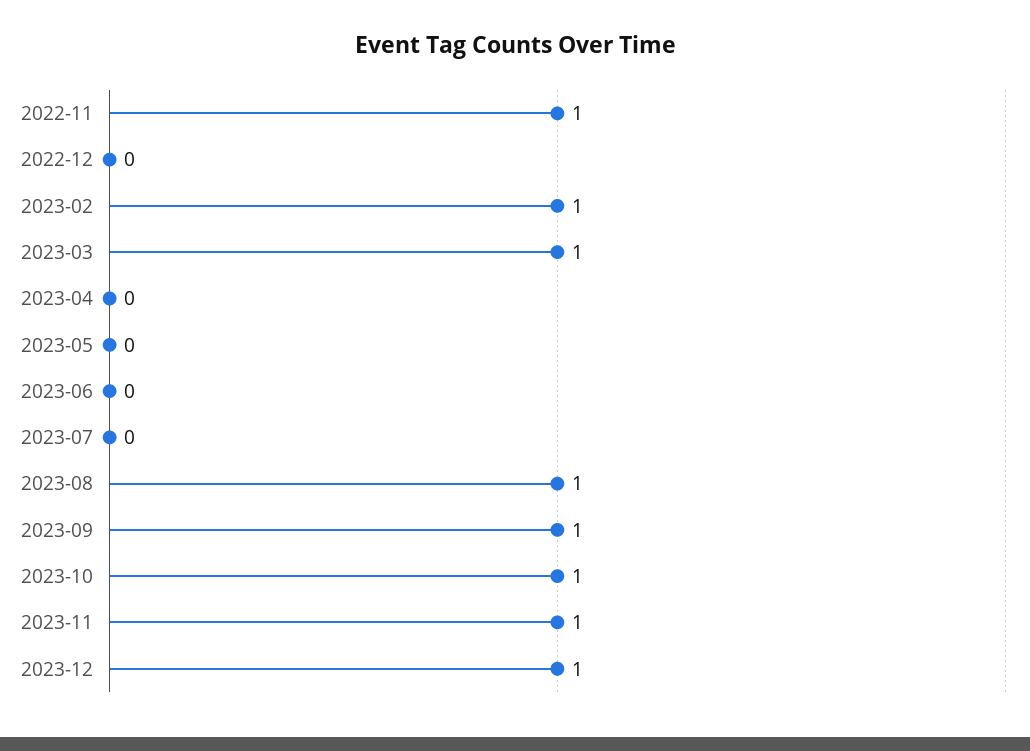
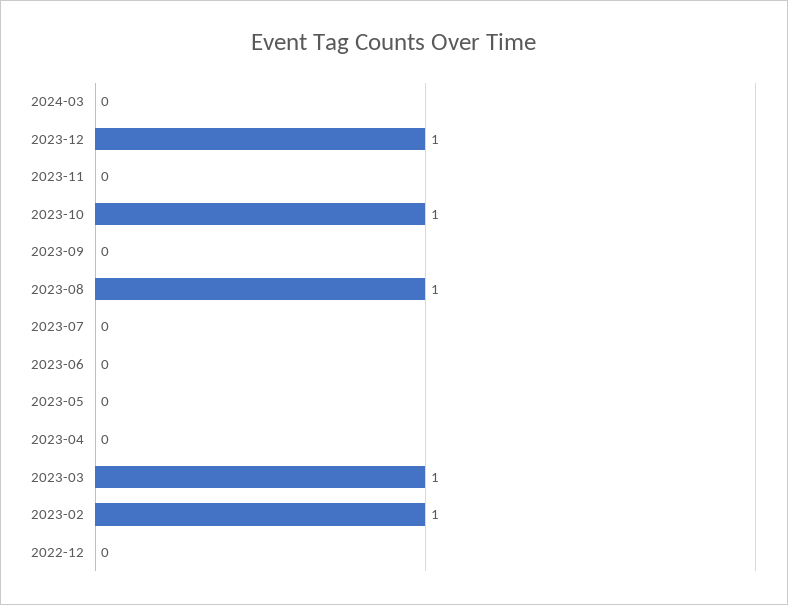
2022-11: 1 -> none
2023-09: 1 -> 0
2023-11: 1 -> 0
2024-03: none -> 0

